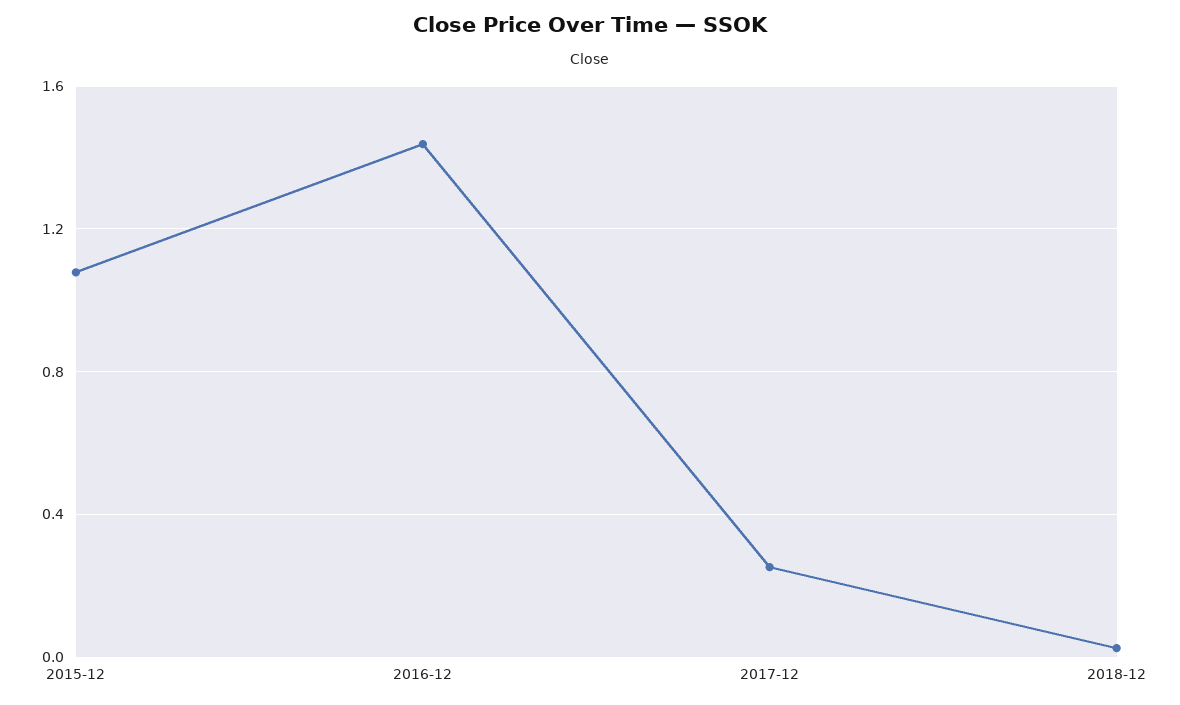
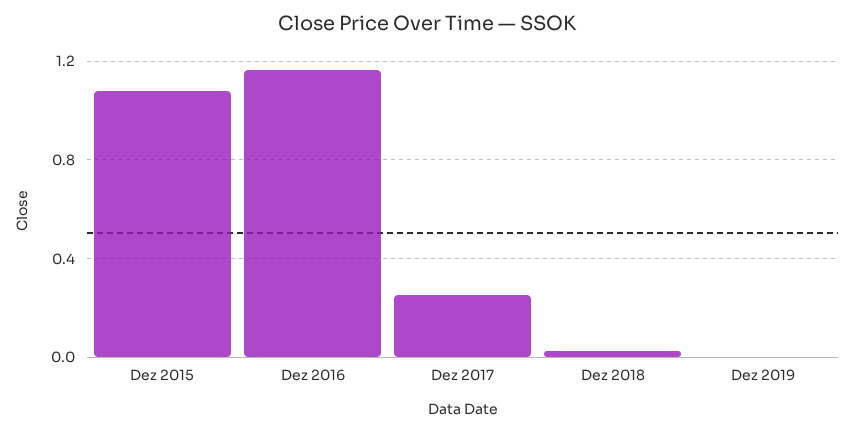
2016-12: 1.45 -> 1.15
Dez 2019: none -> 0

